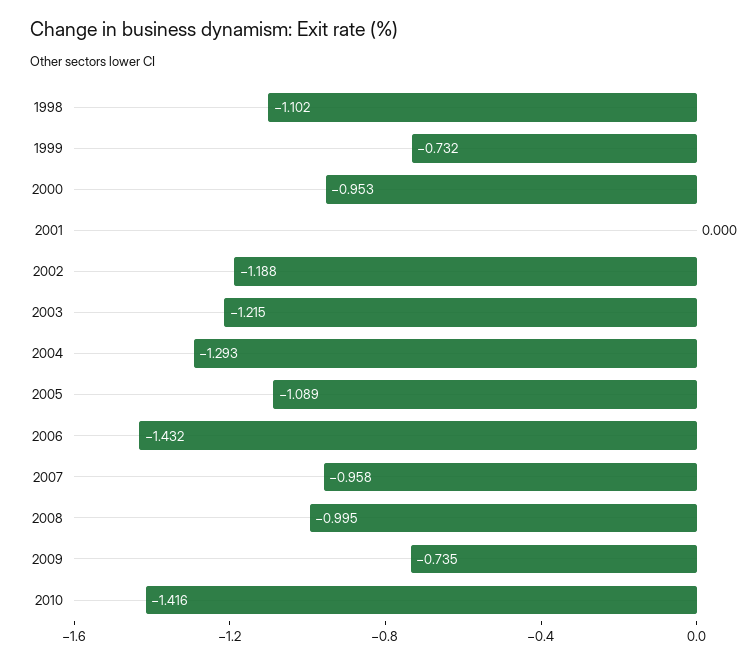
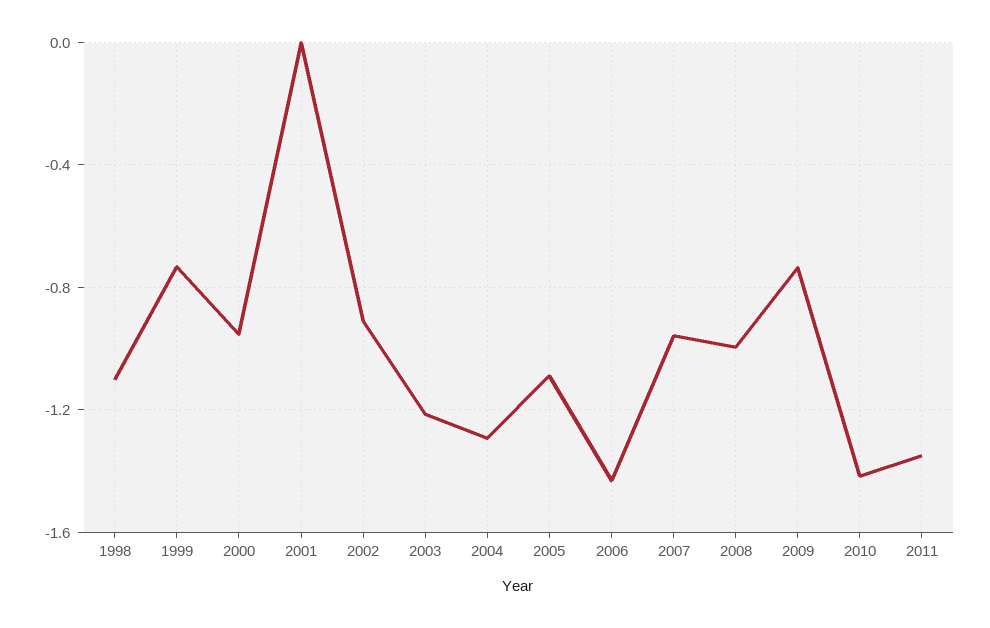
2002: -1.188 -> -0.9
2011: none -> -1.35

